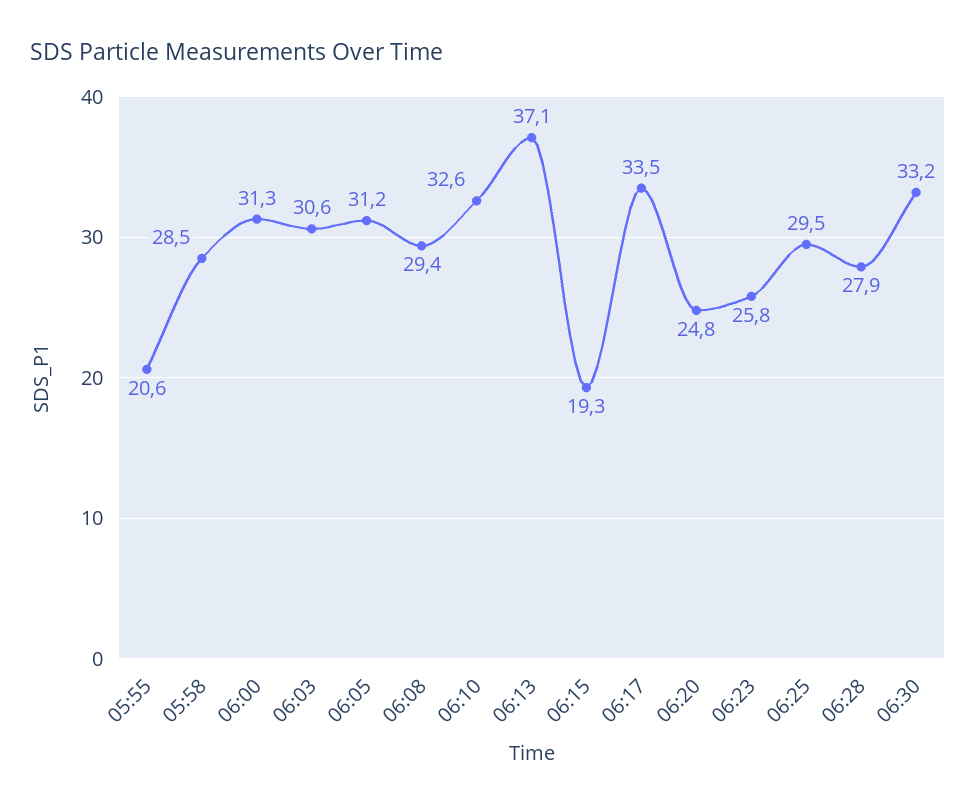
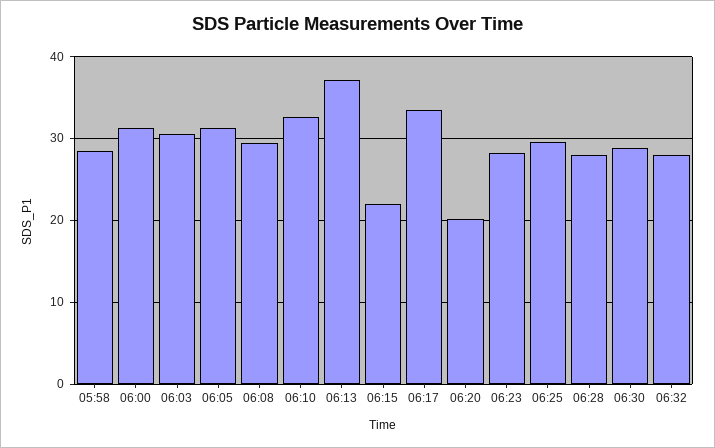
05:55: 20.6 -> none
06:15: 19.3 -> 22
06:20: 24.8 -> 20
06:23: 25.8 -> 28
06:30: 33.2 -> 29
06:32: none -> 28

